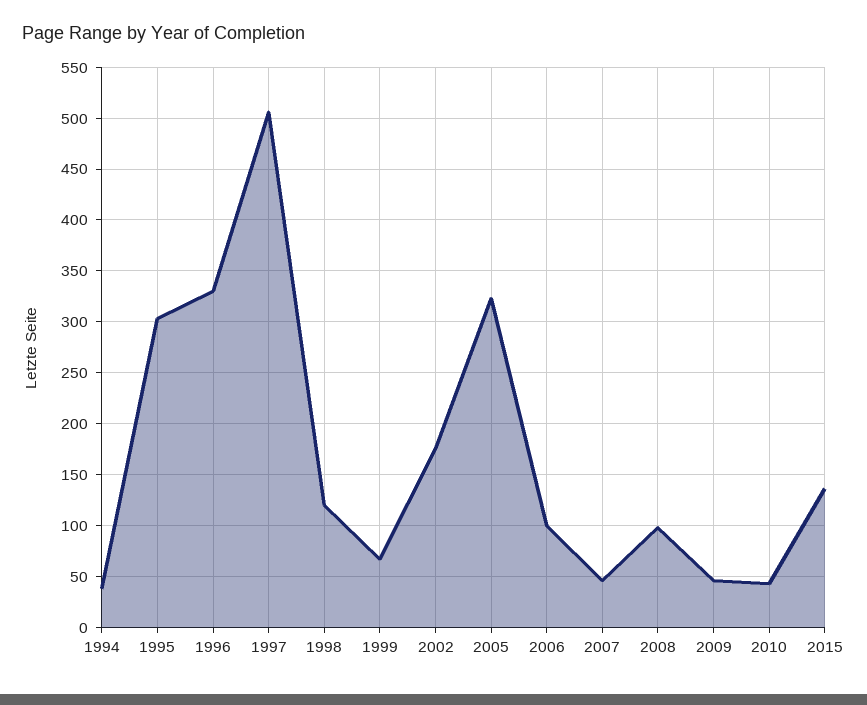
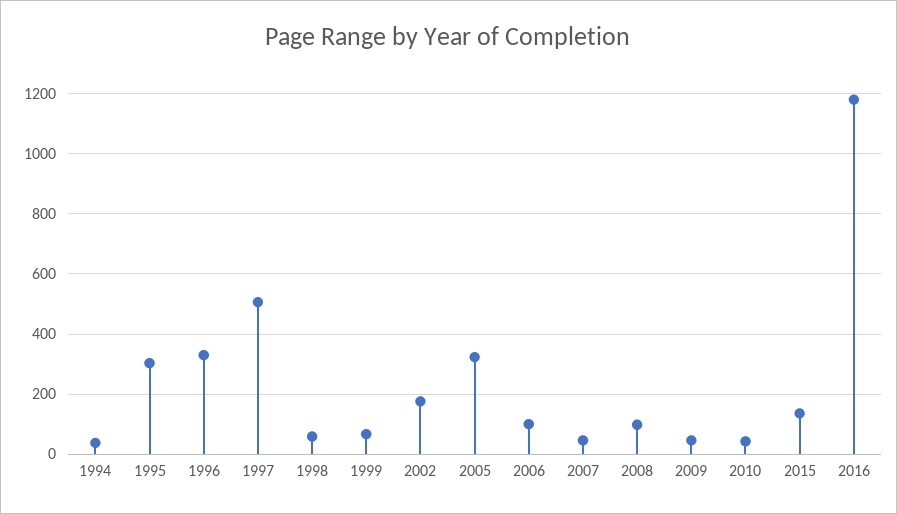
1998: 120 -> 60
2016: none -> 1180

